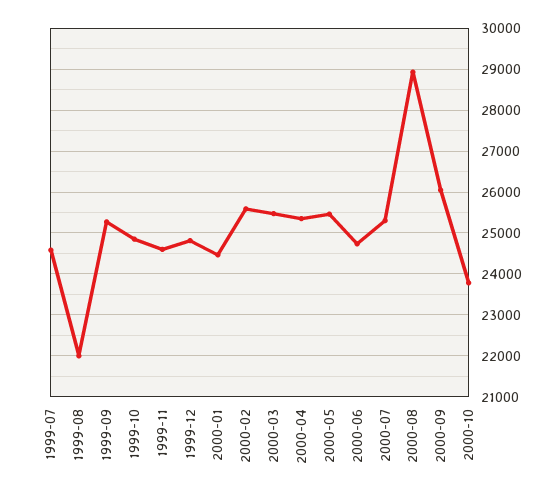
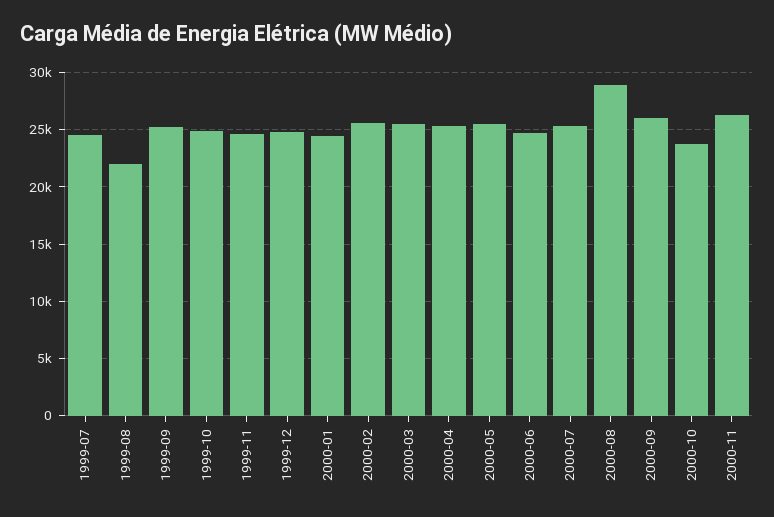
2000-11: none -> 26000

